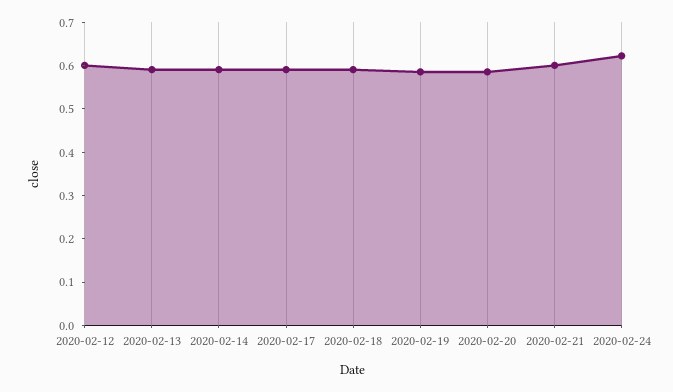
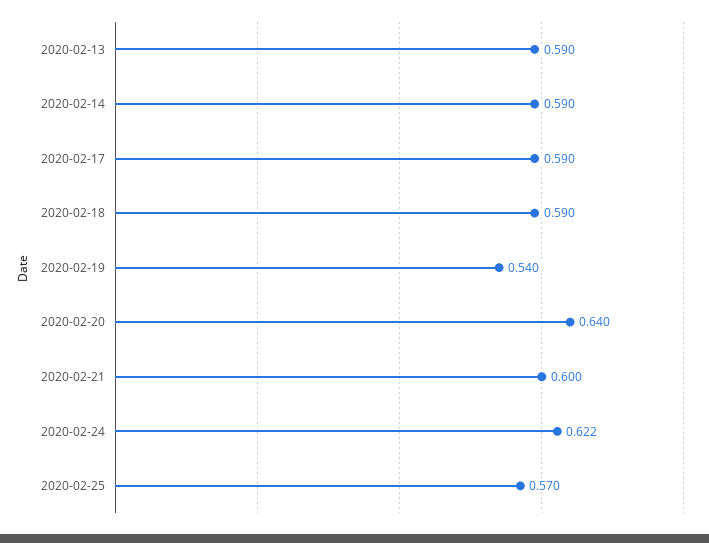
2020-02-12: 0.6 -> none
2020-02-19: 0.58 -> 0.54
2020-02-20: 0.58 -> 0.64
2020-02-25: none -> 0.57

